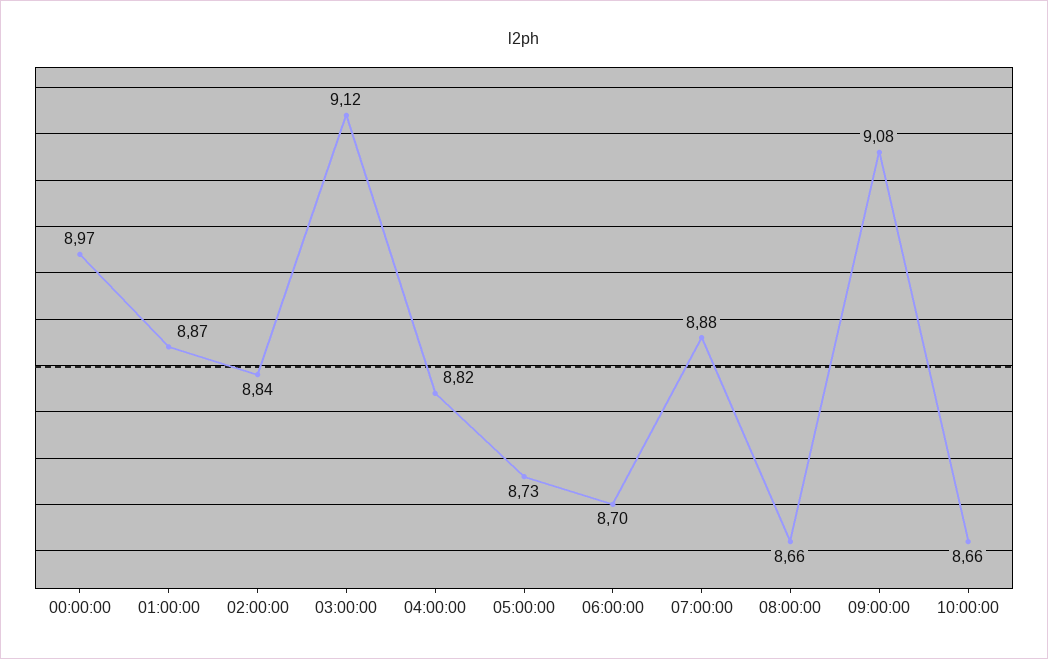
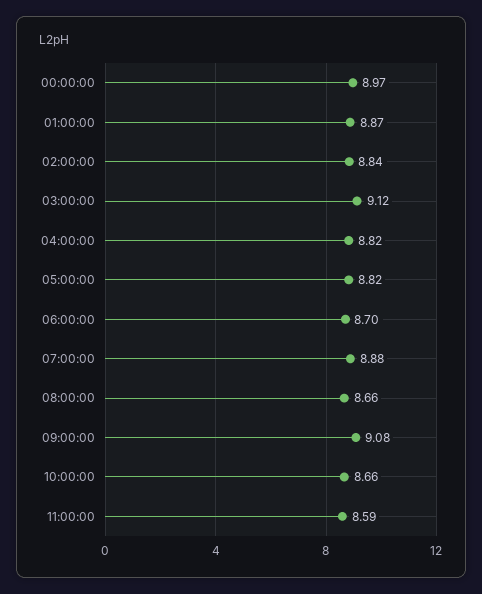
05:00:00: 8.73 -> 8.82
11:00:00: none -> 8.59

